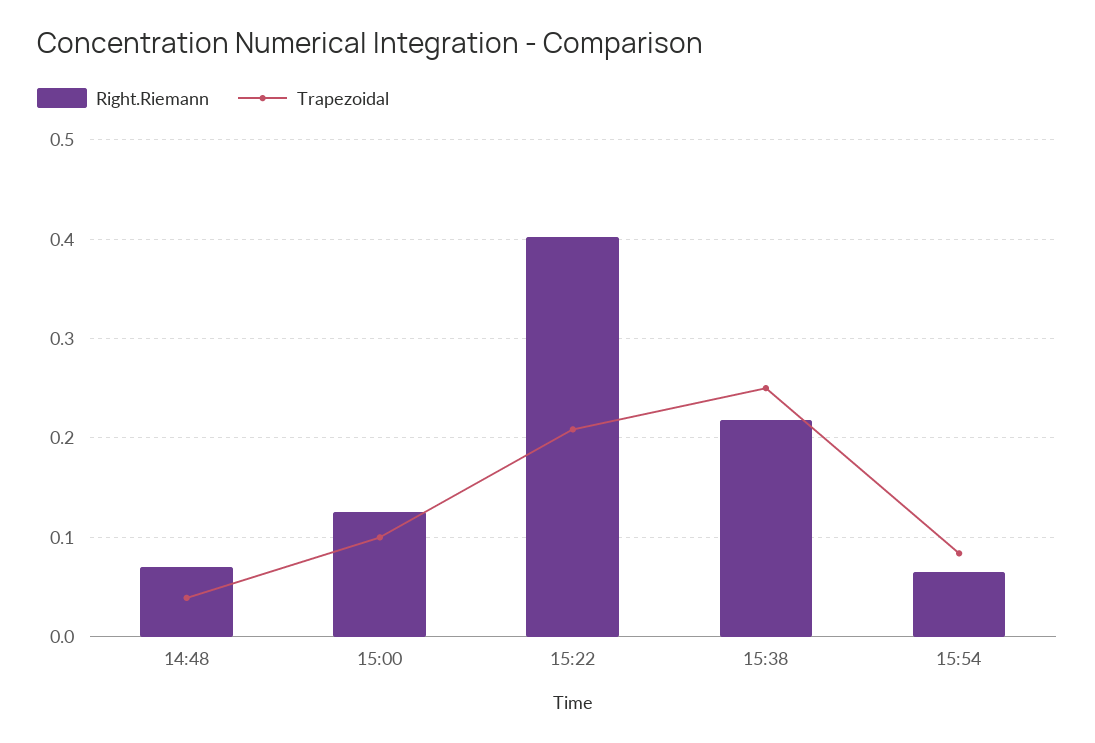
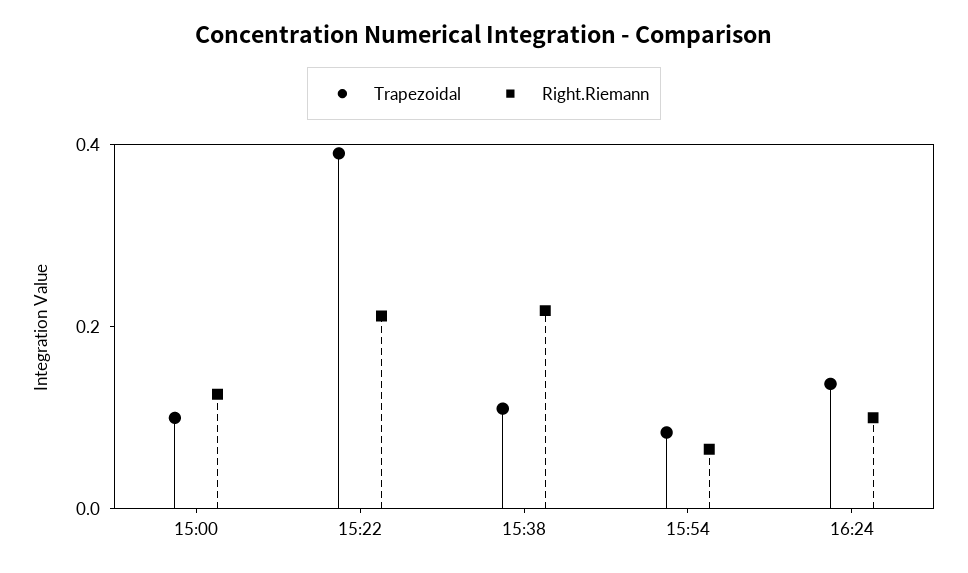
Right.Riemann, 14:48: 0.07 -> none
Trapezoidal, 14:48: 0.04 -> none
Right.Riemann, 15:22: 0.4 -> 0.2
Trapezoidal, 15:22: 0.21 -> 0.4
Trapezoidal, 15:38: 0.25 -> 0.1
Trapezoidal, 16:24: none -> 0.15
Right.Riemann, 16:24: none -> 0.1

